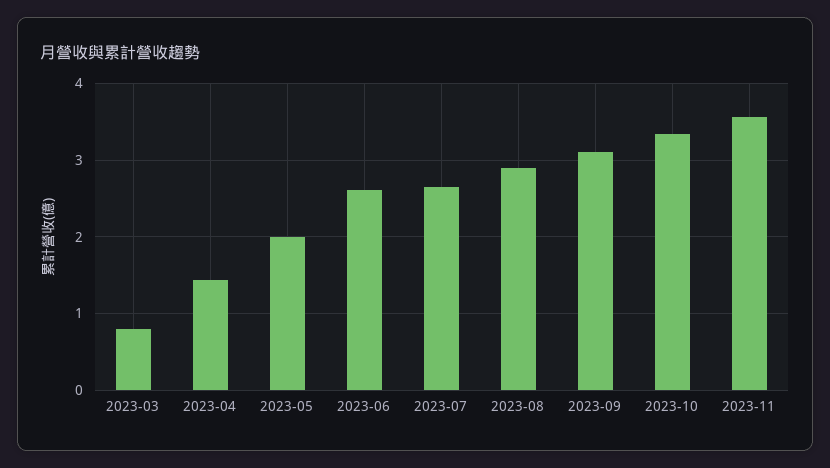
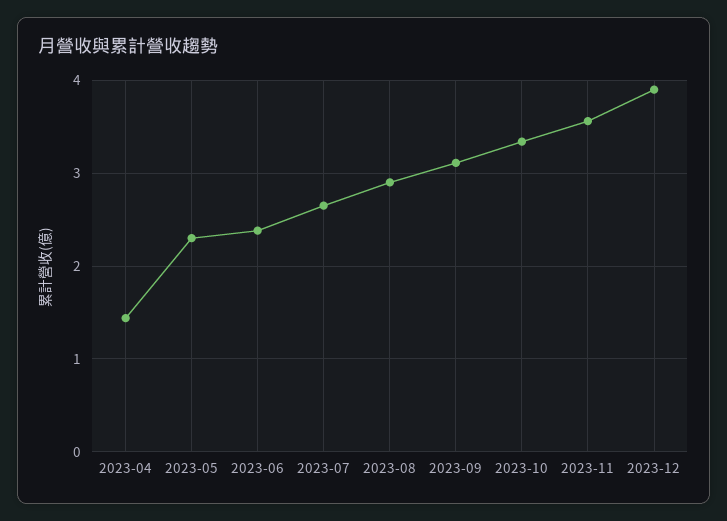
2023-03: 0.8 -> none
2023-05: 2 -> 2.3
2023-06: 2.6 -> 2.4
2023-12: none -> 3.9

